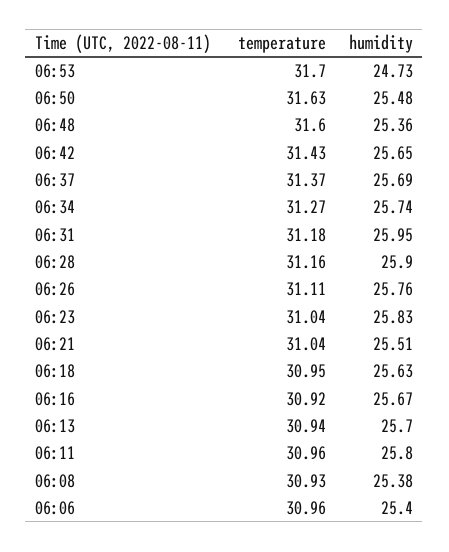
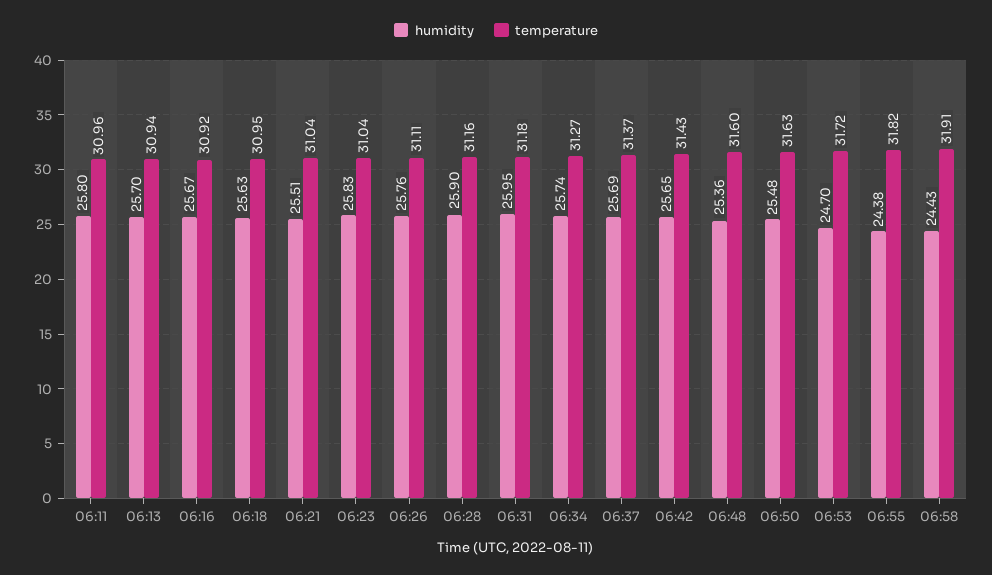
temperature, 06:53: 31.7 -> 31.72
humidity, 06:53: 24.73 -> 24.7
temperature, 06:08: 30.93 -> none
humidity, 06:08: 25.38 -> none
temperature, 06:06: 30.96 -> none
humidity, 06:06: 25.4 -> none
humidity, 06:55: none -> 24.38
temperature, 06:55: none -> 31.82
humidity, 06:58: none -> 24.43
temperature, 06:58: none -> 31.91

